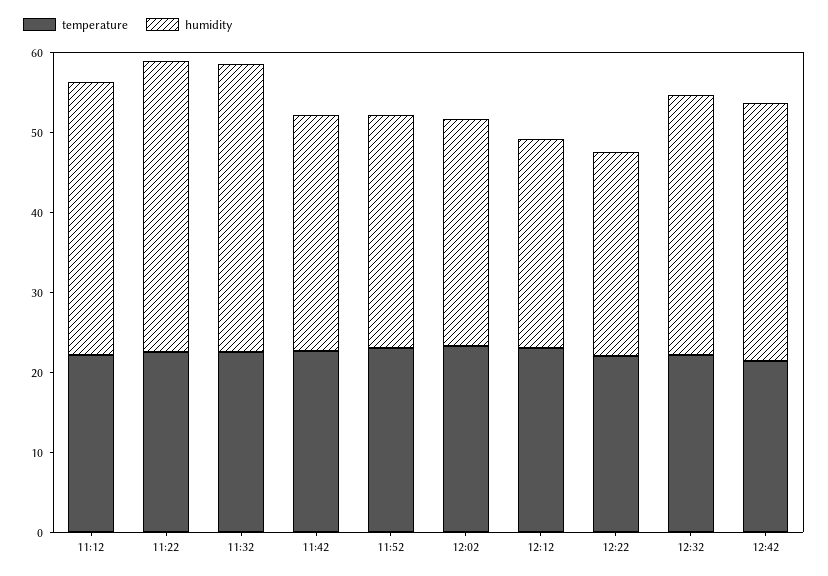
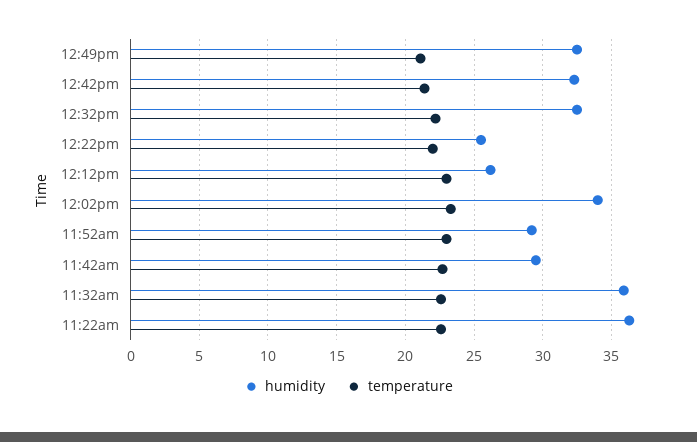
temperature, 11:12: 22 -> none
humidity, 11:12: 34 -> none
humidity, 12:02: 28 -> 34
humidity, 12:49pm: none -> 32.5
temperature, 12:49pm: none -> 21

